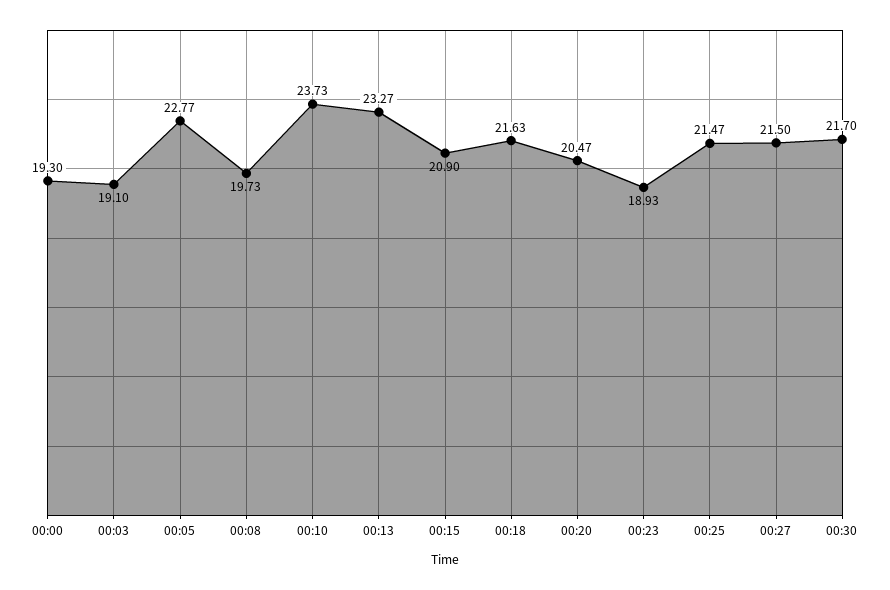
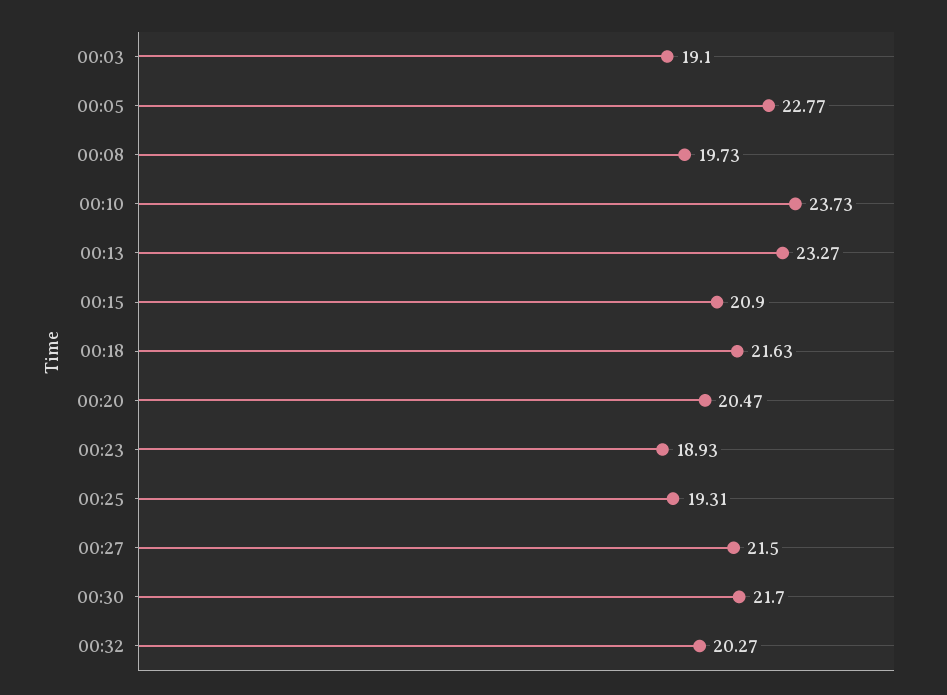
00:00: 19.3 -> none
00:25: 21.47 -> 19.31
00:32: none -> 20.27

